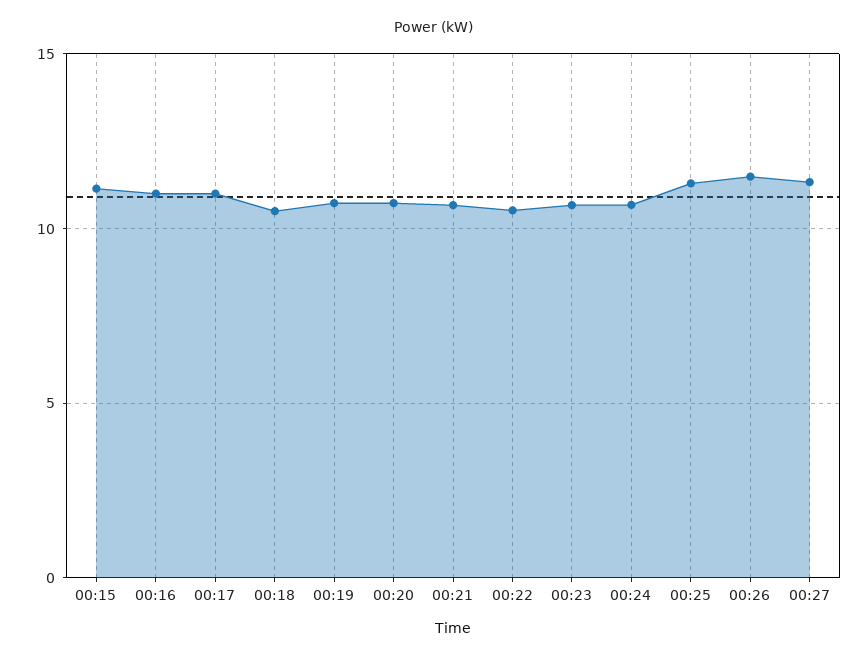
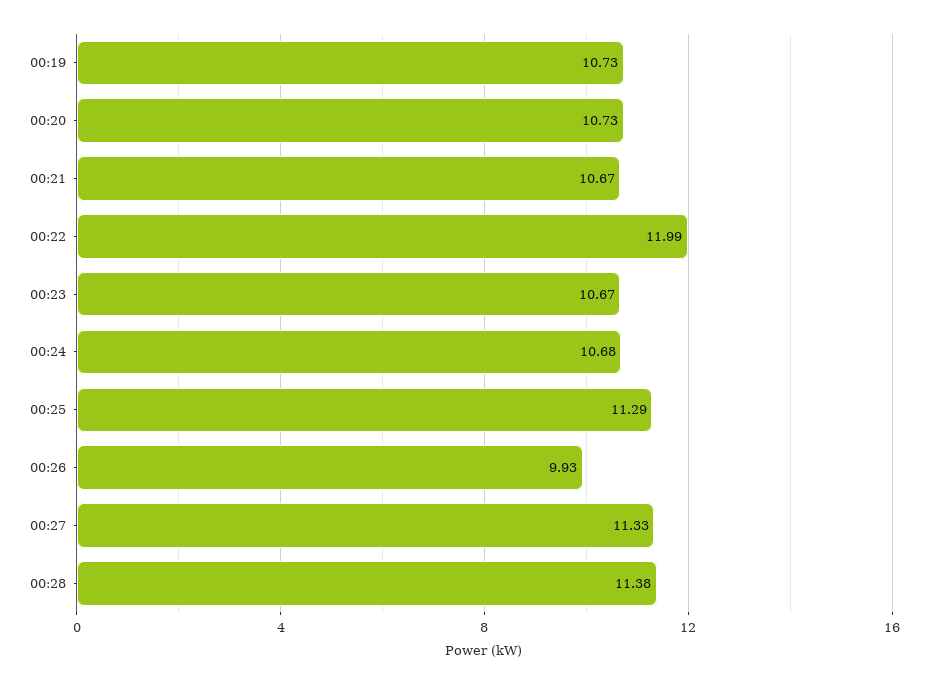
00:15: 11 -> none
00:16: 11 -> none
00:17: 11 -> none
00:18: 10.5 -> none
00:22: 10.5 -> 11.99
00:26: 11.5 -> 9.93
00:28: none -> 11.38

